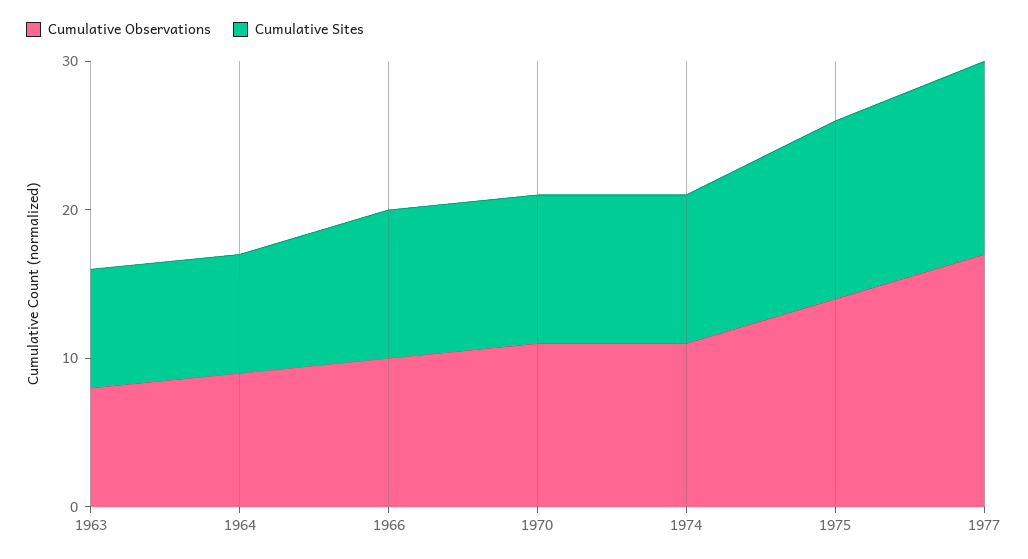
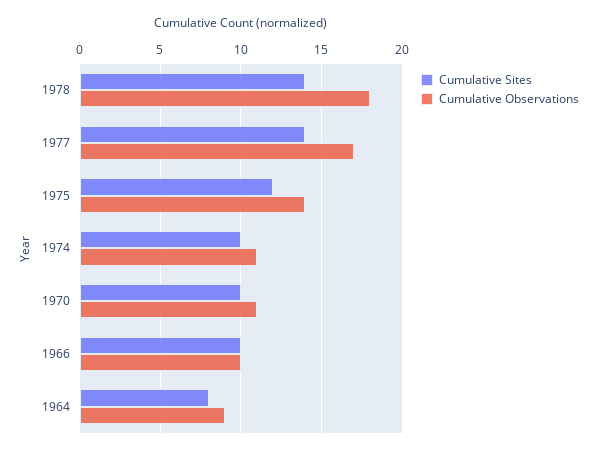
Cumulative Observations, 1963: 8 -> none
Cumulative Sites, 1963: 8 -> none
Cumulative Sites, 1977: 13 -> 14
Cumulative Sites, 1978: none -> 14
Cumulative Observations, 1978: none -> 18

